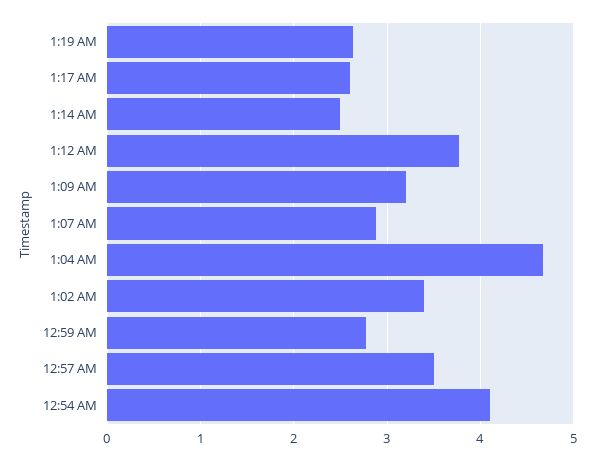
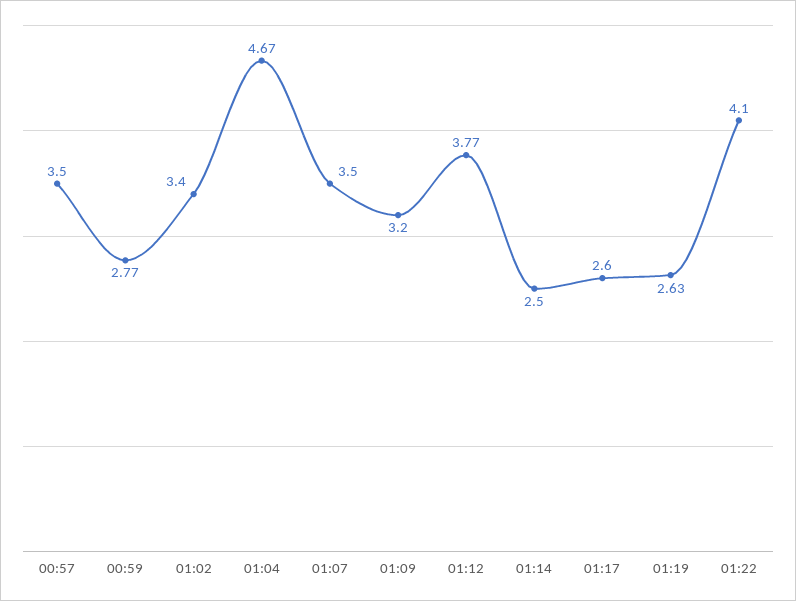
1:07 AM: 2.9 -> 3.5
12:54 AM: 4.1 -> none
01:22: none -> 4.1

